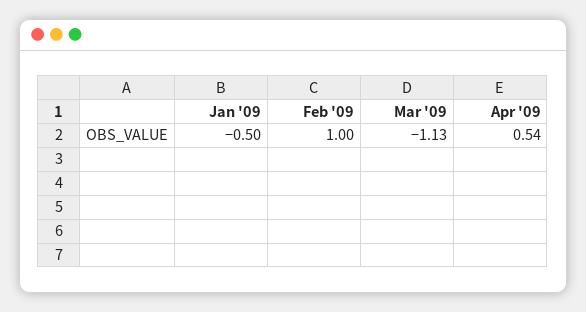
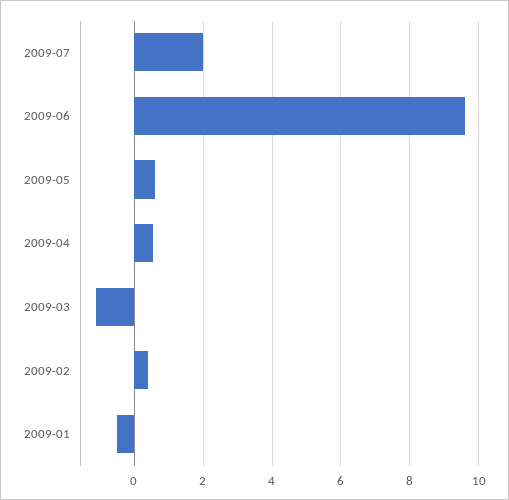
Feb '09: 1 -> 0.4
2009-07: none -> 2
2009-06: none -> 9.6
2009-05: none -> 0.6

